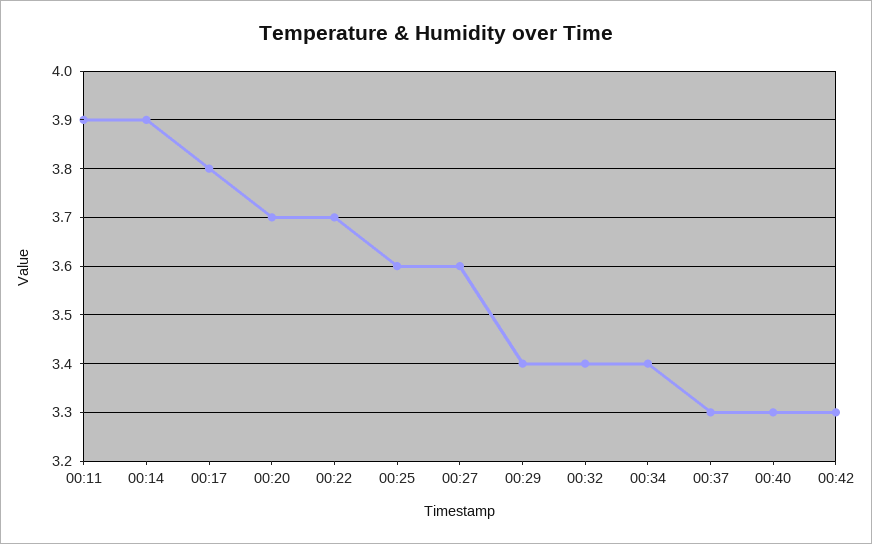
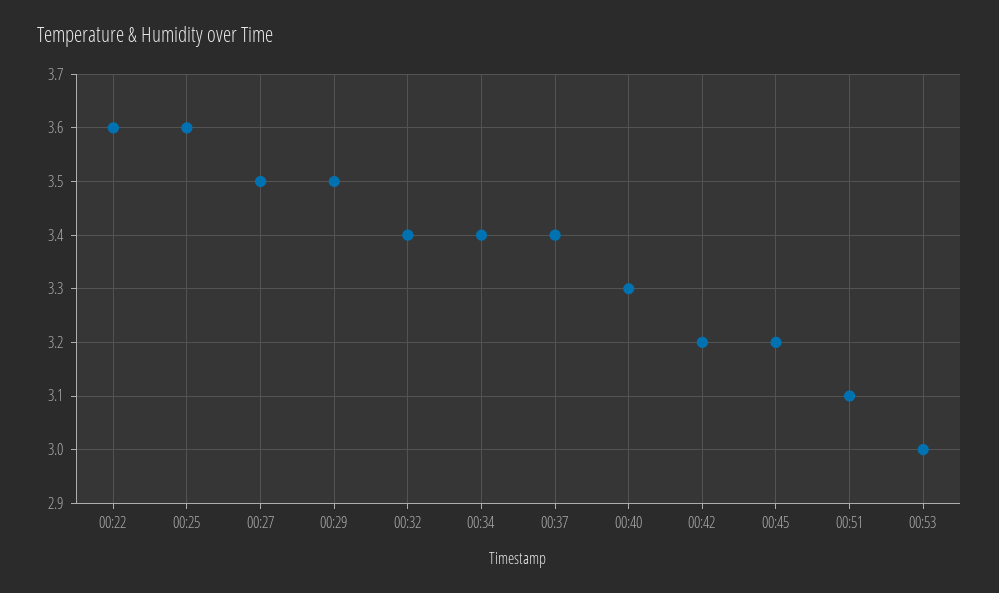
00:11: 3.9 -> none
00:14: 3.9 -> none
00:17: 3.8 -> none
00:20: 3.7 -> none
00:22: 3.7 -> 3.6
00:27: 3.6 -> 3.5
00:29: 3.4 -> 3.5
00:37: 3.3 -> 3.4
00:42: 3.3 -> 3.2
00:45: none -> 3.2
00:51: none -> 3.1
00:53: none -> 3

